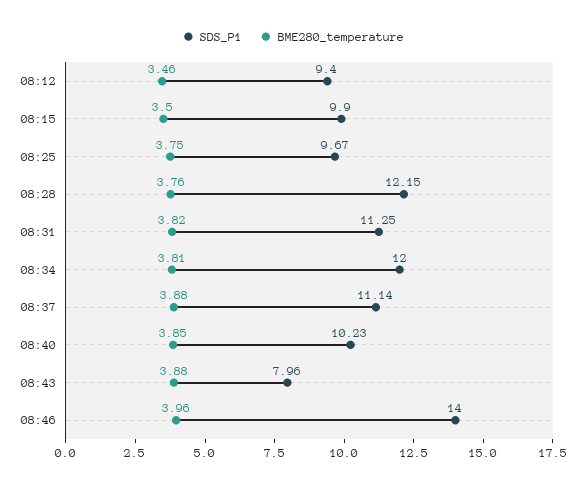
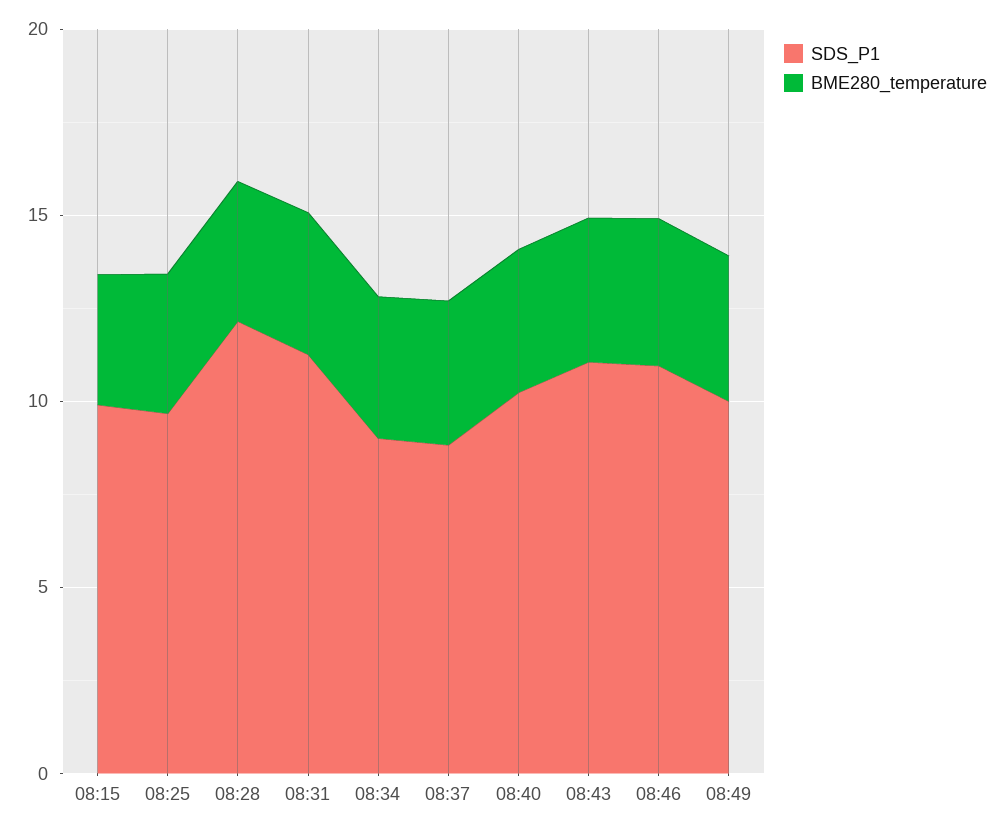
SDS_P1, 08:12: 9.4 -> none
BME280_temperature, 08:12: 3.46 -> none
SDS_P1, 08:34: 12 -> 9
SDS_P1, 08:37: 11.14 -> 9
SDS_P1, 08:43: 7.96 -> 11
SDS_P1, 08:46: 14 -> 11
SDS_P1, 08:49: none -> 10
BME280_temperature, 08:49: none -> 4

